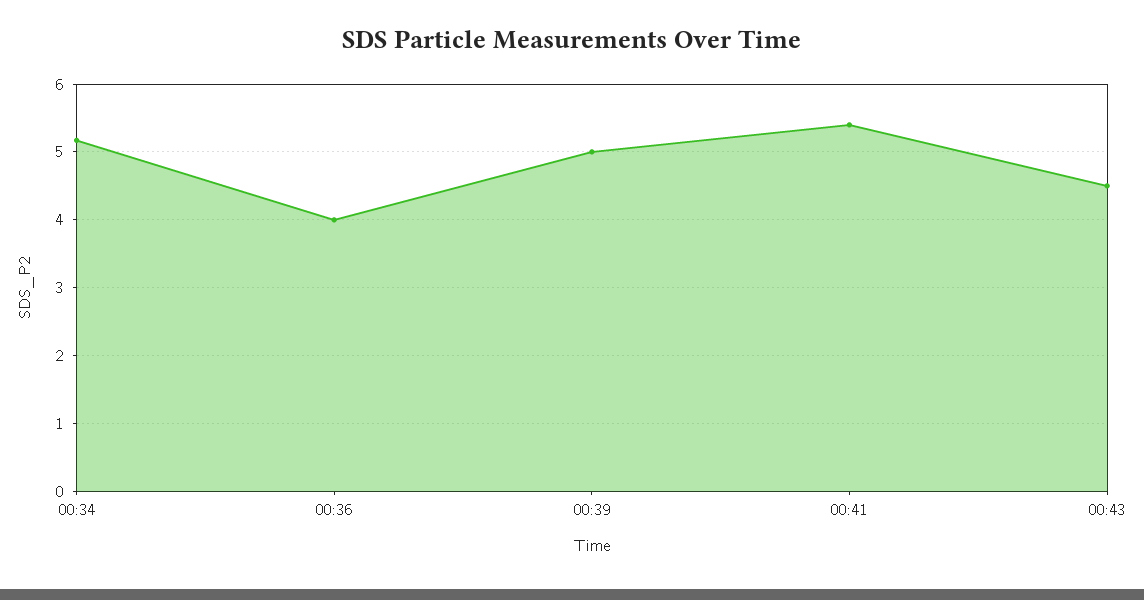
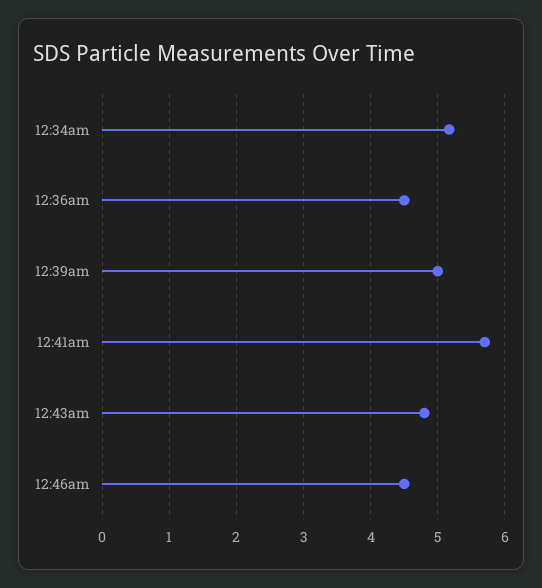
00:36: 4 -> 4.5
00:41: 5.4 -> 5.7
00:43: 4.5 -> 4.8
12:46am: none -> 4.5

